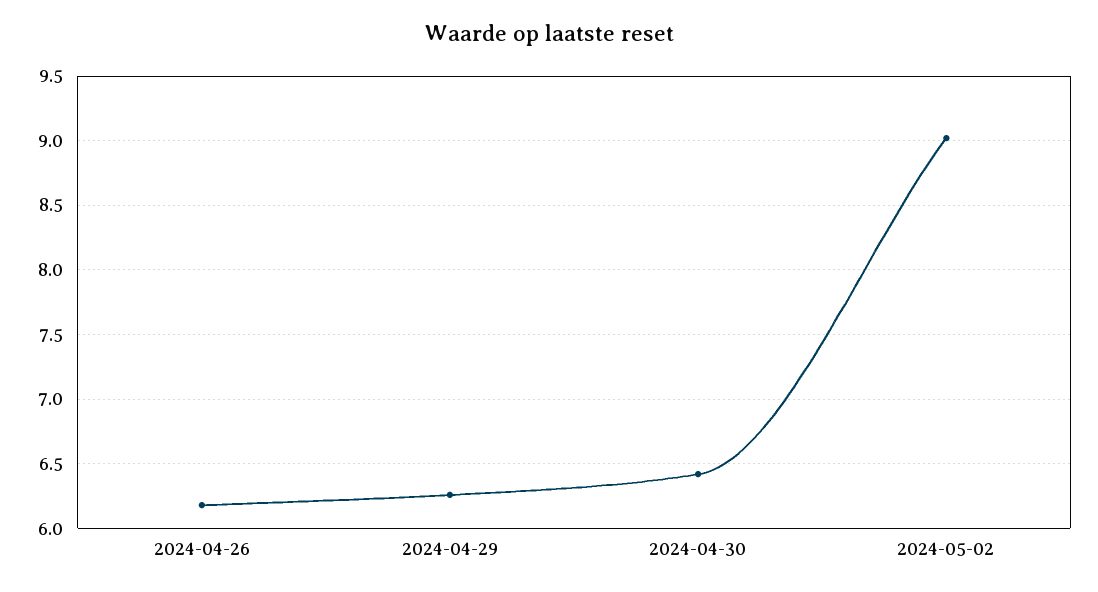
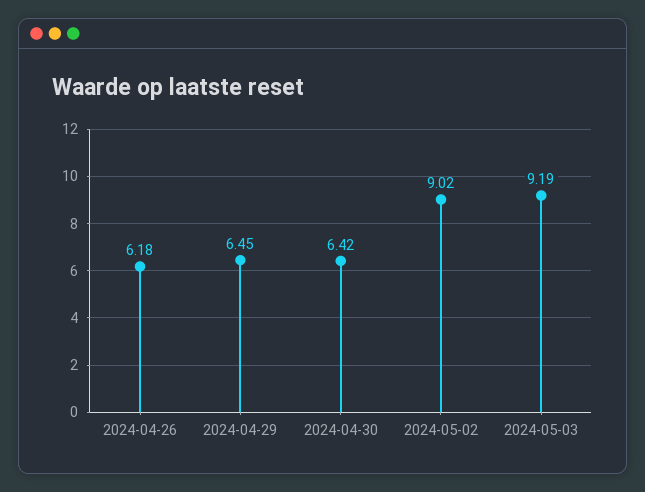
2024-04-29: 6.25 -> 6.45
2024-05-03: none -> 9.19

